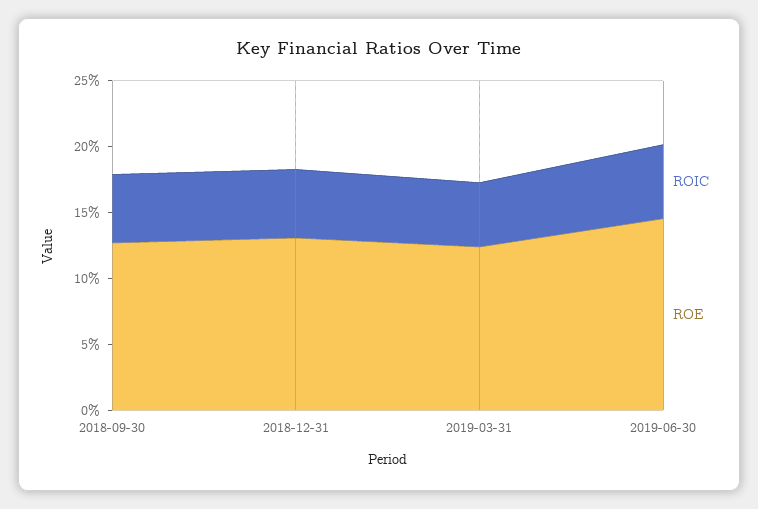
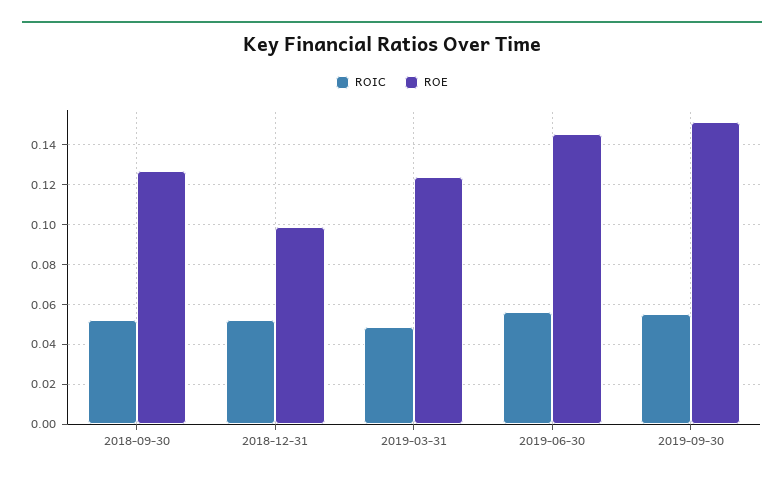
ROE, 2018-12-31: 0.13 -> 0.1
ROIC, 2019-09-30: none -> 0.055
ROE, 2019-09-30: none -> 0.15

